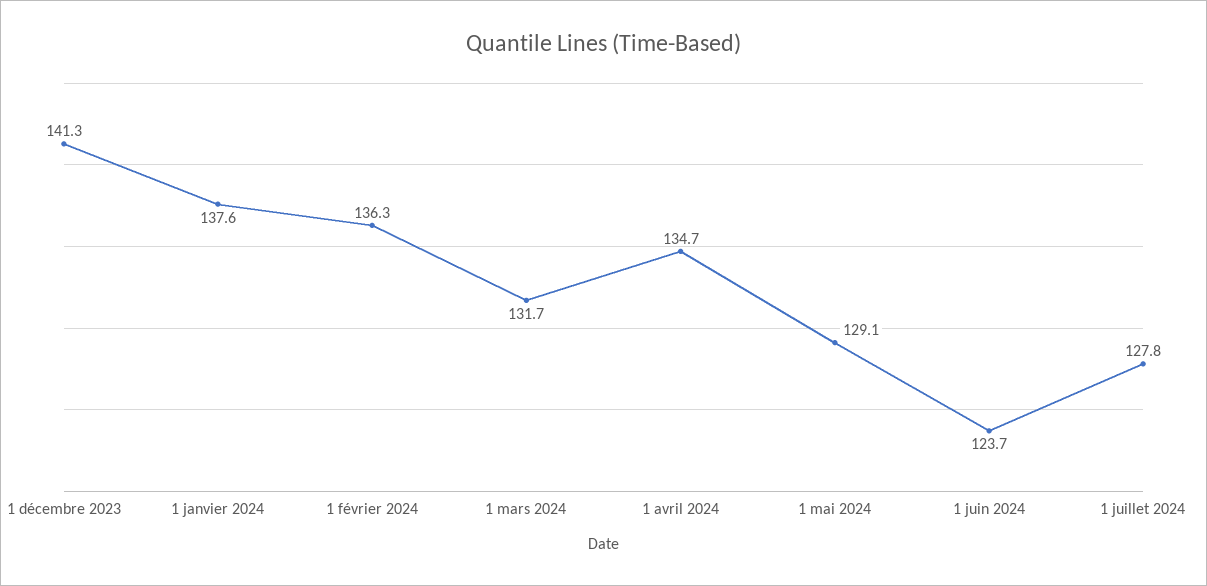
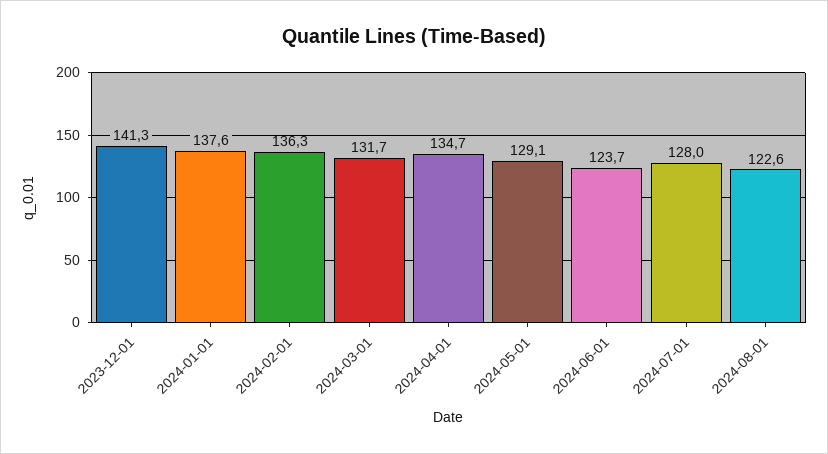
1 juillet 2024: 127.8 -> 128
2024-08-01: none -> 122.6

